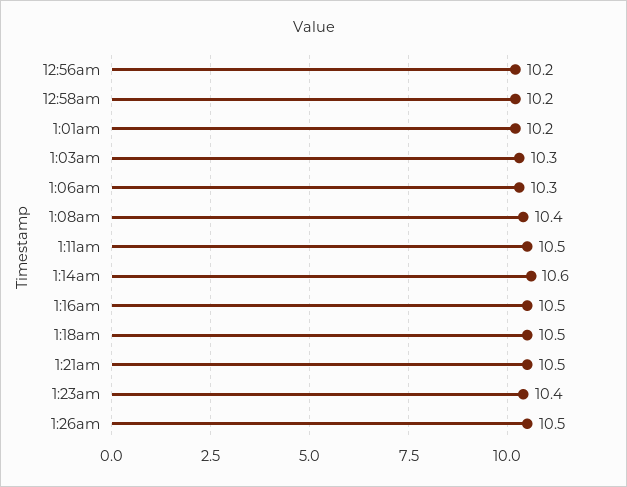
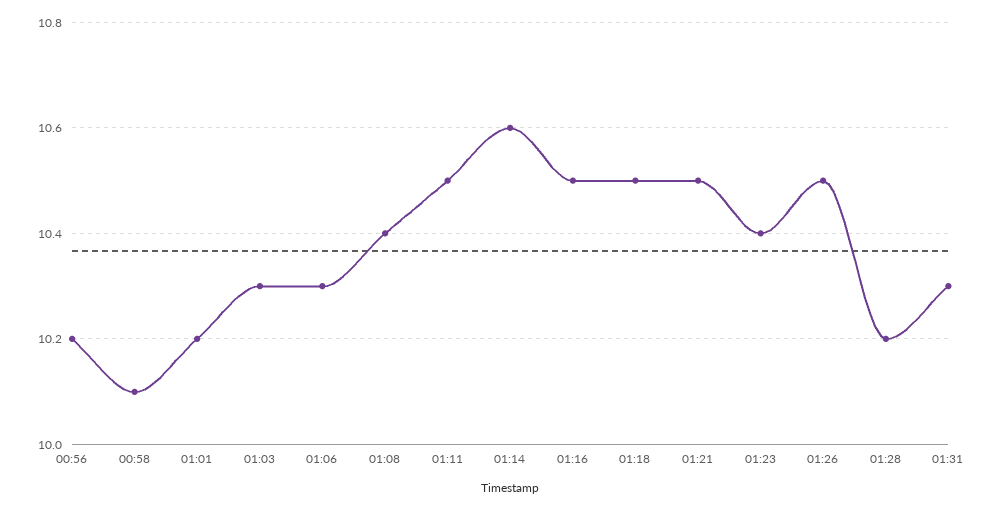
12:58am: 10.2 -> 10.1
01:28: none -> 10.2
01:31: none -> 10.3

